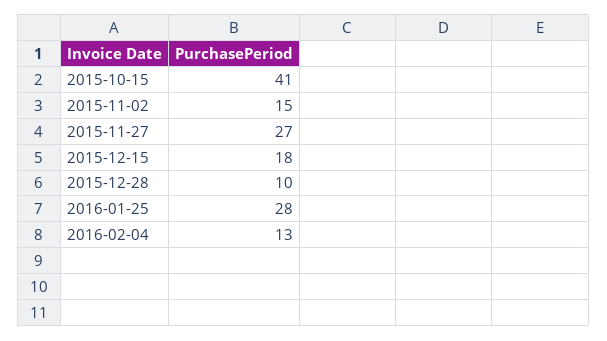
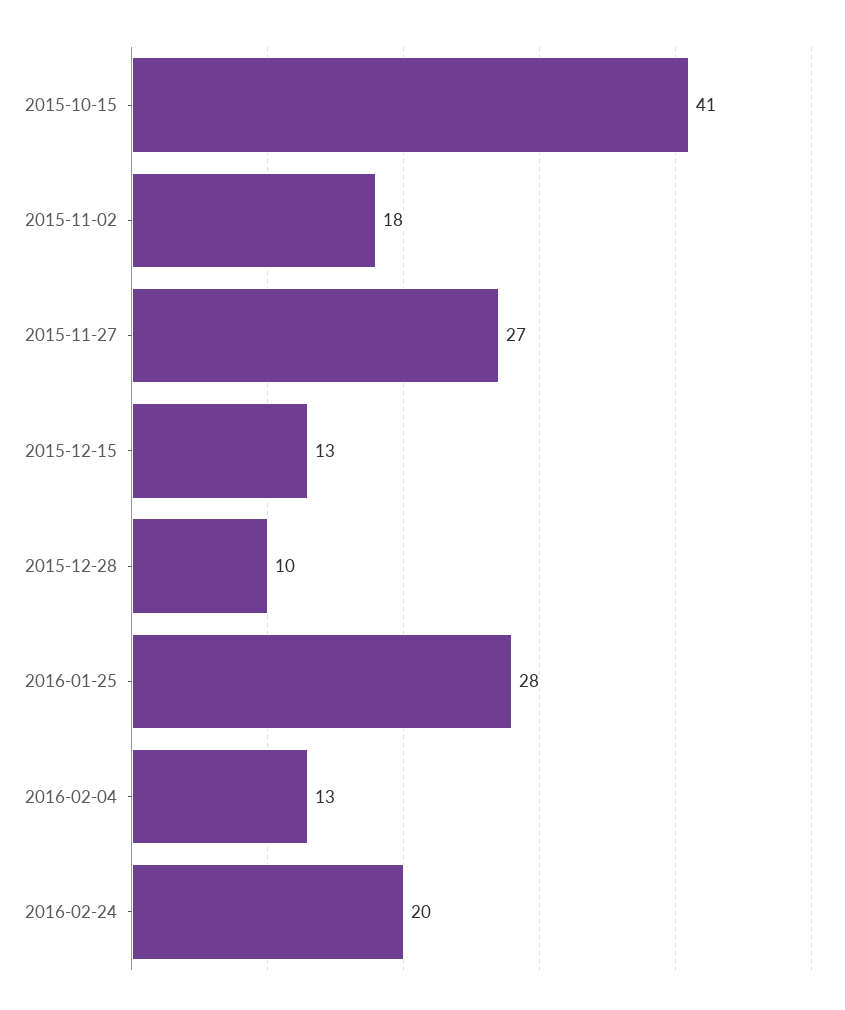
2015-11-02: 15 -> 18
2015-12-15: 18 -> 13
2016-02-24: none -> 20

